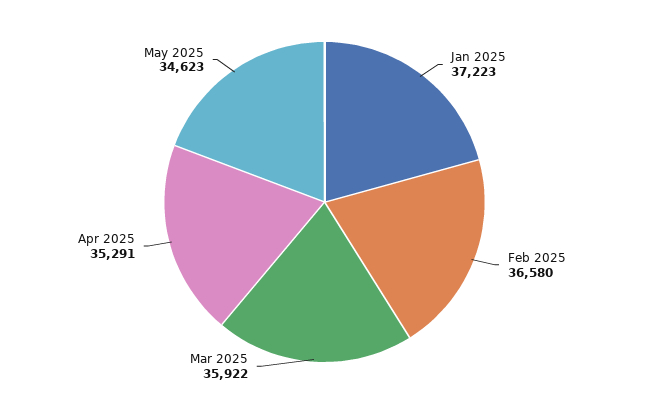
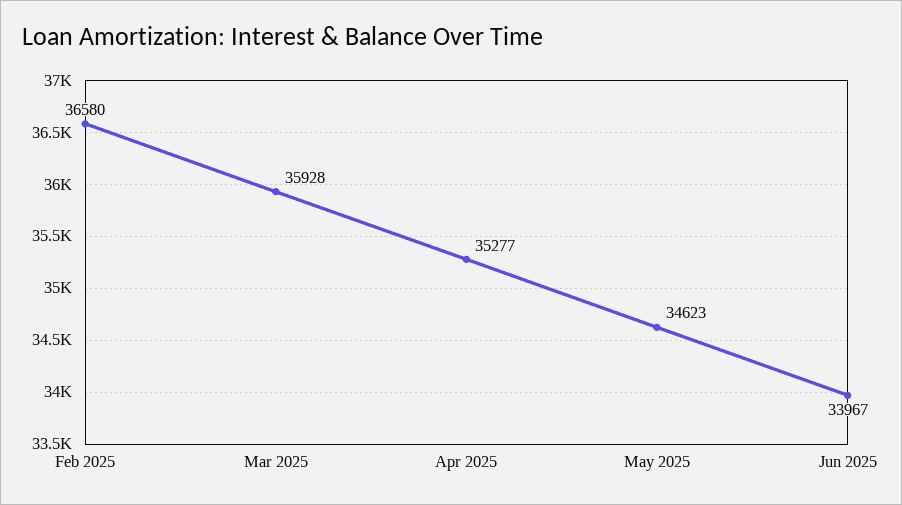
Jan 2025: 37223 -> none
Mar 2025: 35922 -> 35928
Apr 2025: 35291 -> 35277
Jun 2025: none -> 33967

